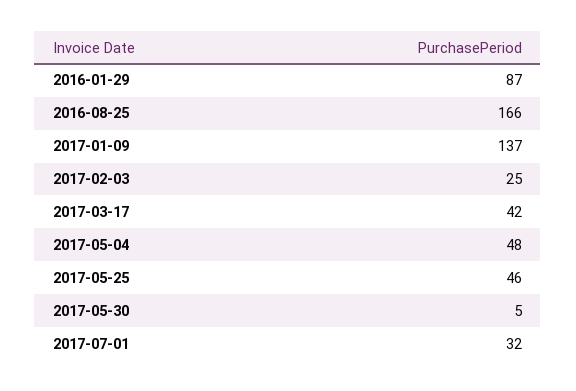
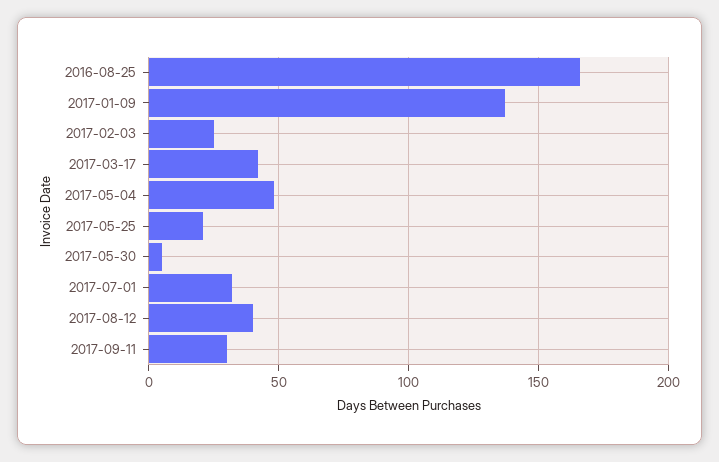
2016-01-29: 87 -> none
2017-05-25: 46 -> 20
2017-08-12: none -> 40
2017-09-11: none -> 30

